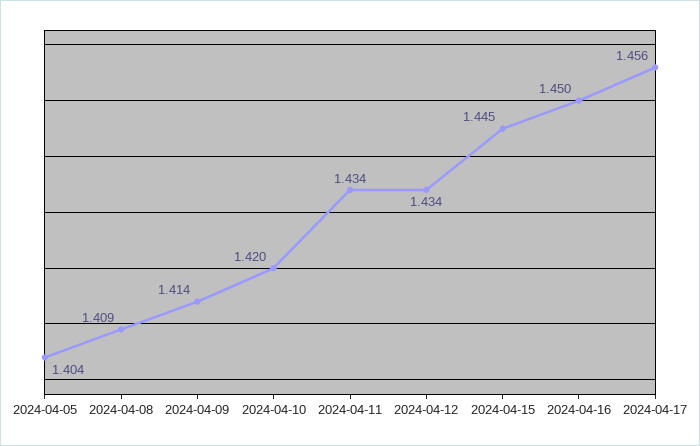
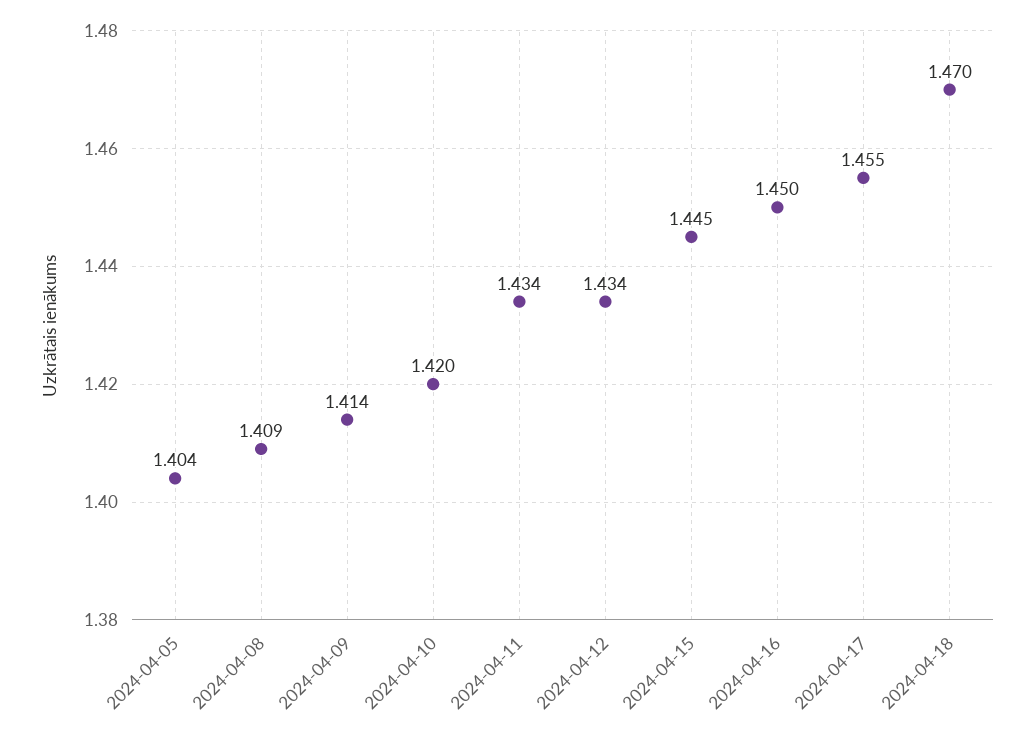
2024-04-17: 1.456 -> 1.455
2024-04-18: none -> 1.47

